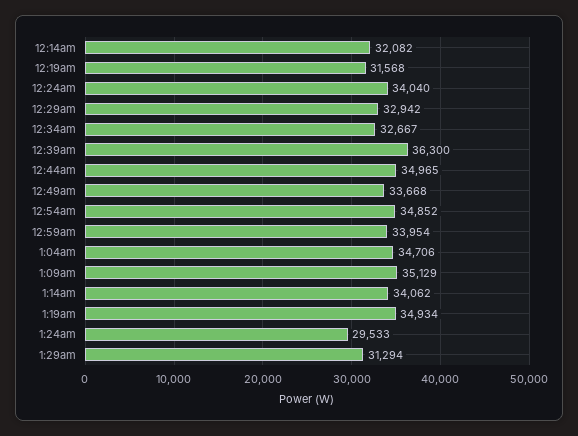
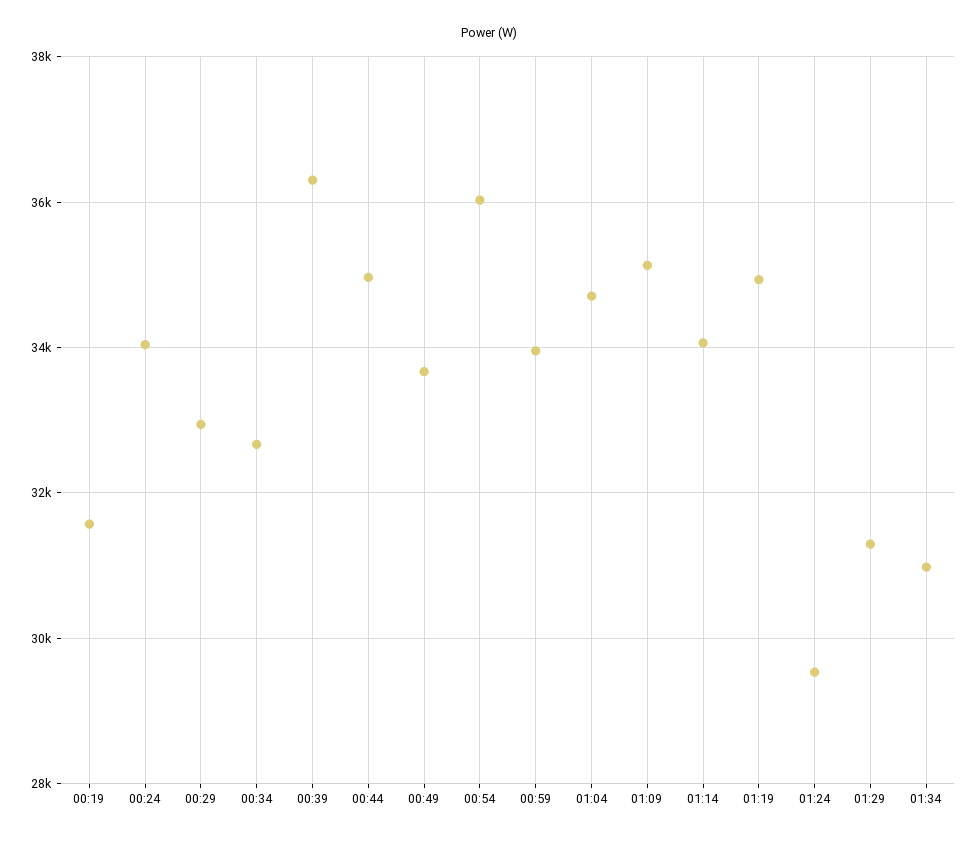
12:14am: 32082 -> none
12:54am: 34852 -> 36000
01:34: none -> 31000

